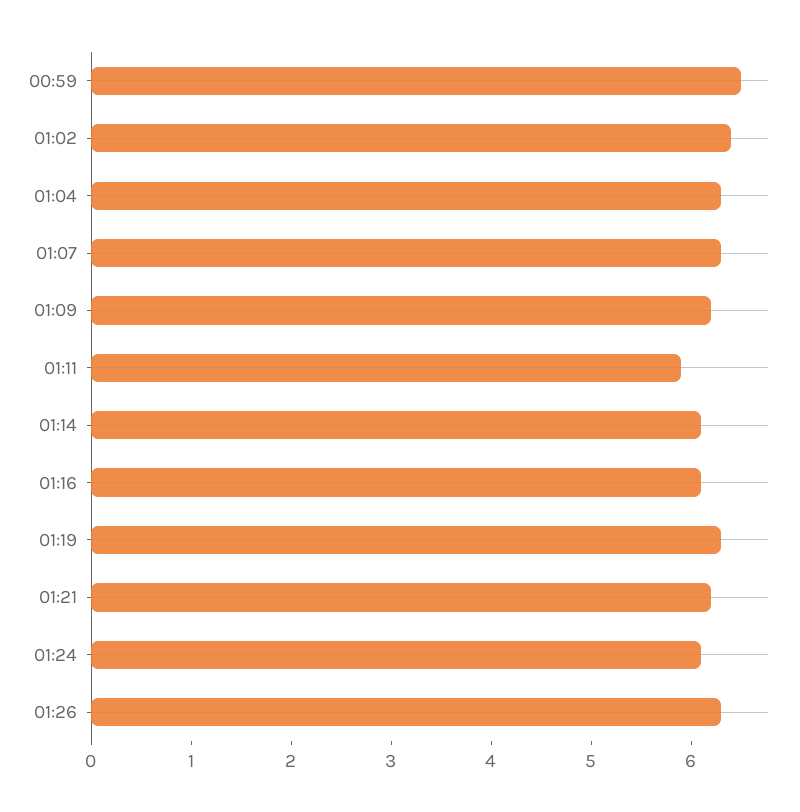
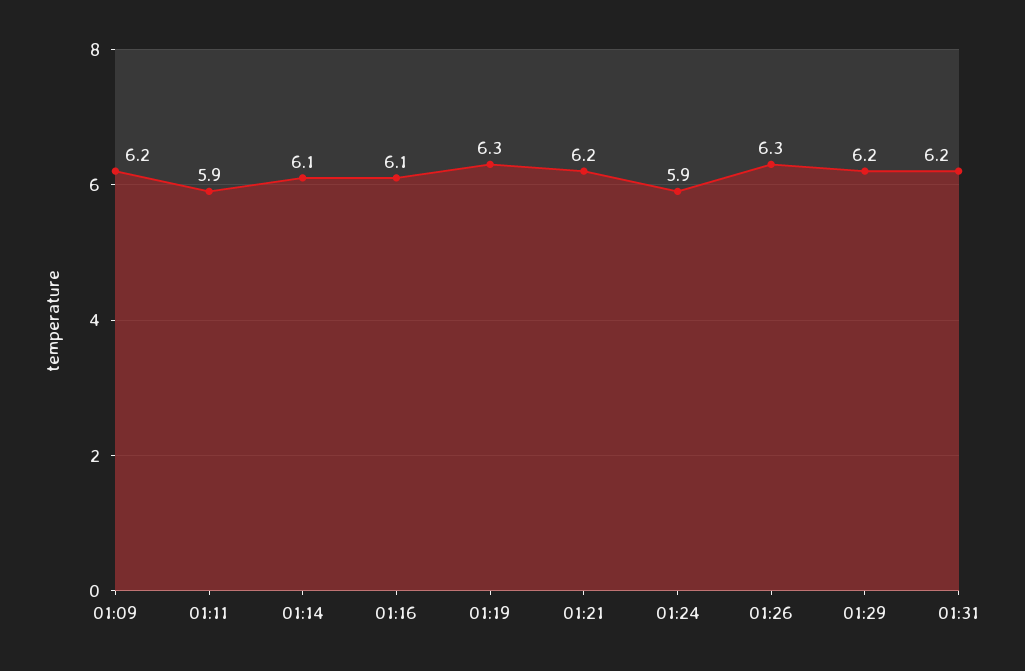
00:59: 6.5 -> none
01:02: 6.4 -> none
01:04: 6.3 -> none
01:07: 6.3 -> none
01:24: 6.1 -> 5.9
01:29: none -> 6.2
01:31: none -> 6.2

